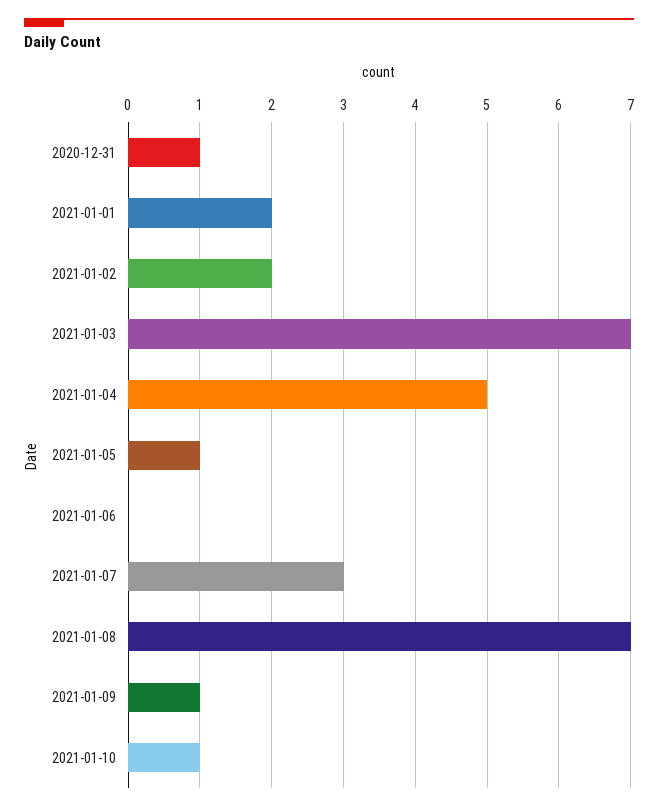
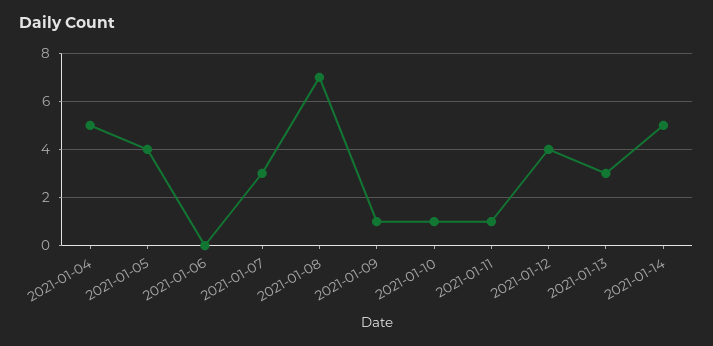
2020-12-31: 1 -> none
2021-01-01: 2 -> none
2021-01-02: 2 -> none
2021-01-03: 7 -> none
2021-01-05: 1 -> 4
2021-01-11: none -> 1
2021-01-12: none -> 4
2021-01-13: none -> 3
2021-01-14: none -> 5

